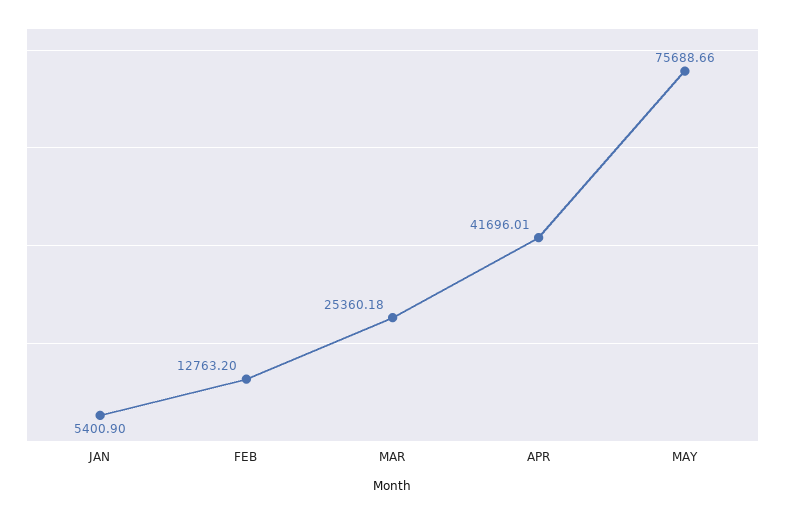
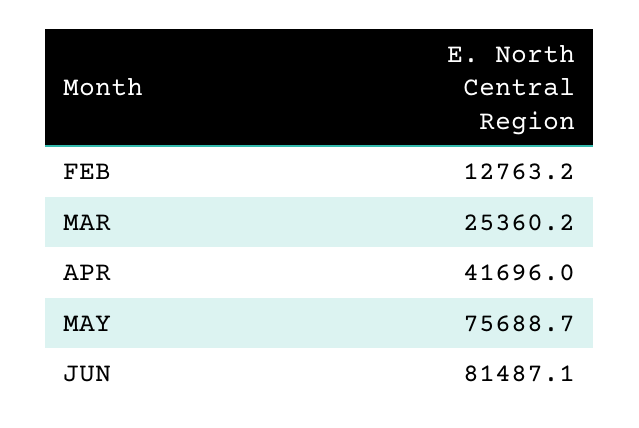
JAN: 5400.9 -> none
JUN: none -> 81487.1

